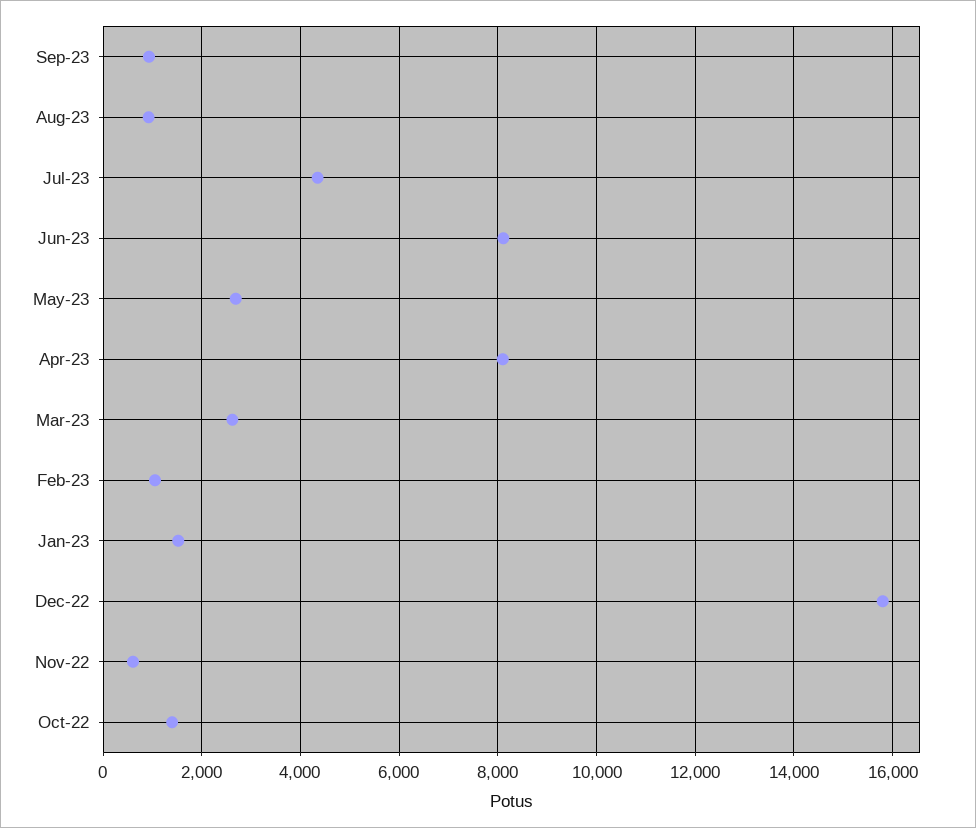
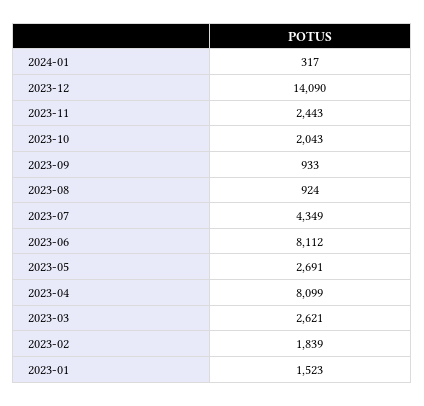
Feb-23: 1000 -> 1839
Dec-22: 15800 -> none
Nov-22: 600 -> none
Oct-22: 1400 -> none
2024-01: none -> 317
2023-12: none -> 14090
2023-11: none -> 2443
2023-10: none -> 2043

